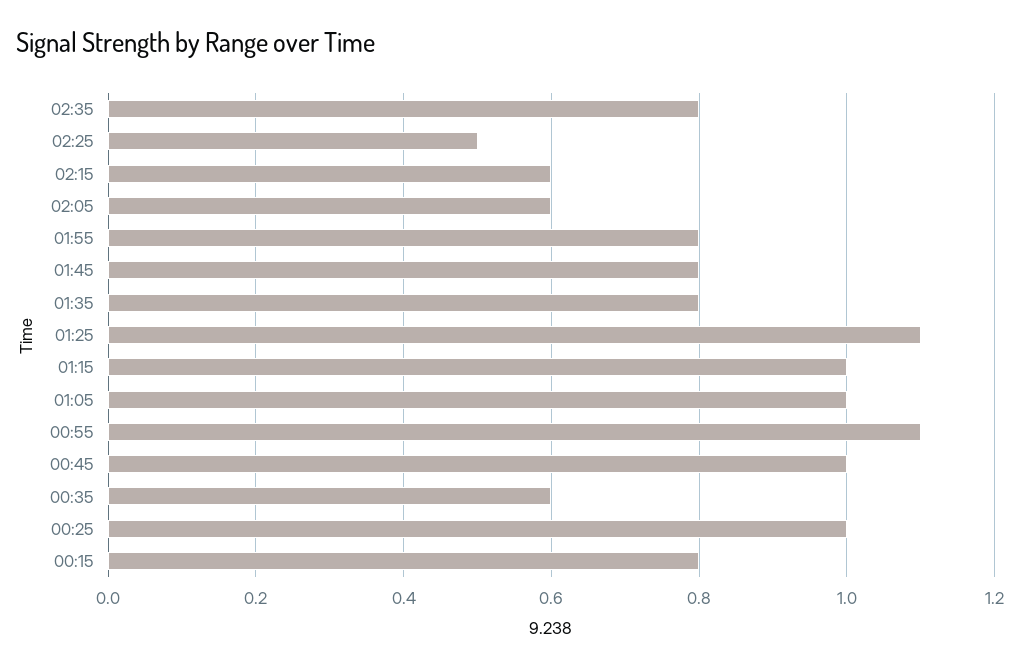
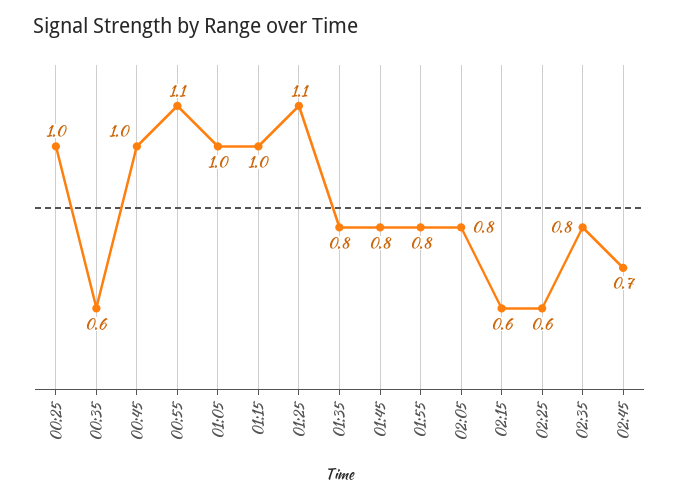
02:25: 0.5 -> 0.6
02:05: 0.6 -> 0.8
00:15: 0.8 -> none
02:45: none -> 0.7

